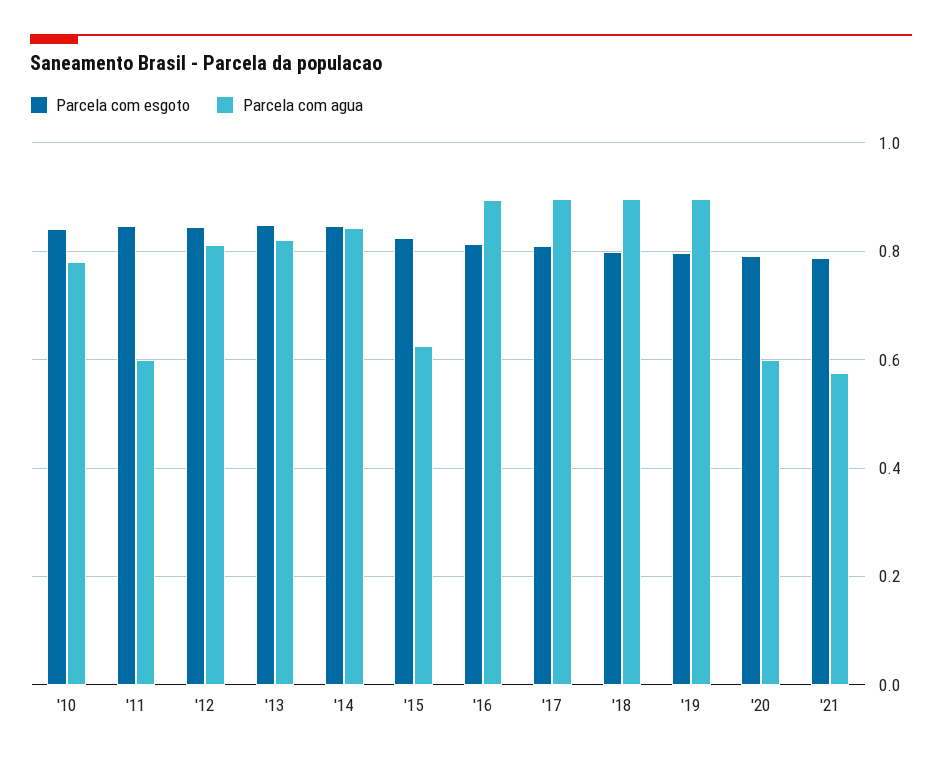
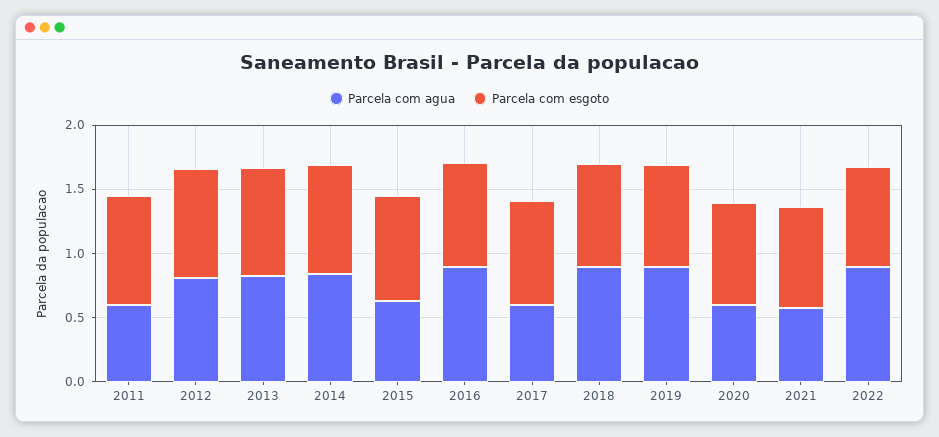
Parcela com esgoto, '10: 0.84 -> none
Parcela com agua, '10: 0.78 -> none
Parcela com agua, '17: 0.9 -> 0.6
Parcela com agua, 2022: none -> 0.9
Parcela com esgoto, 2022: none -> 0.8

